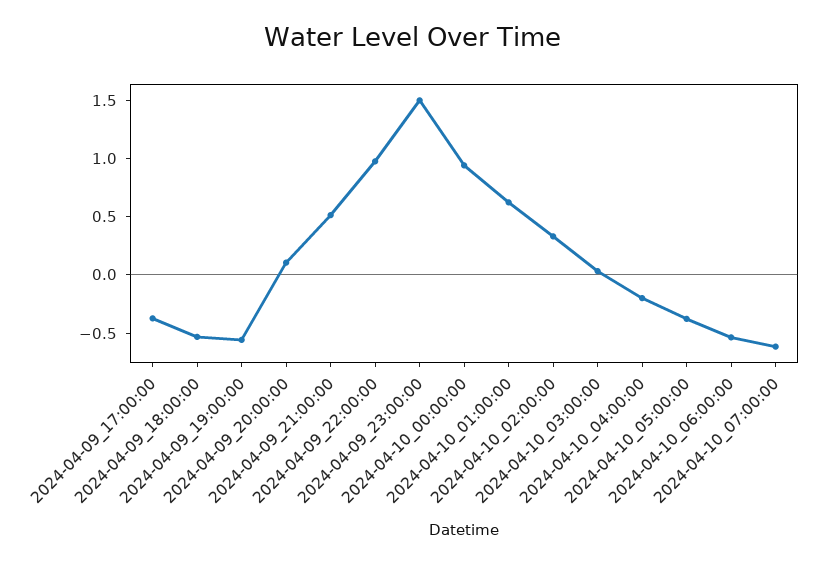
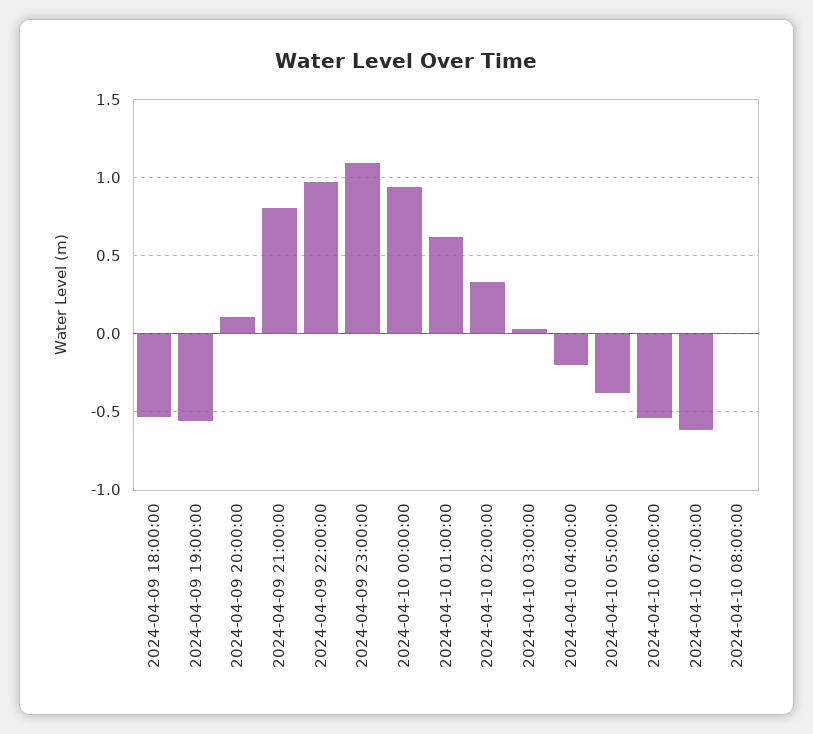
2024-04-09_17:00:00: -0.4 -> none
2024-04-09_21:00:00: 0.5 -> 0.8
2024-04-09_23:00:00: 1.5 -> 1.1
2024-04-10 08:00:00: none -> 0

